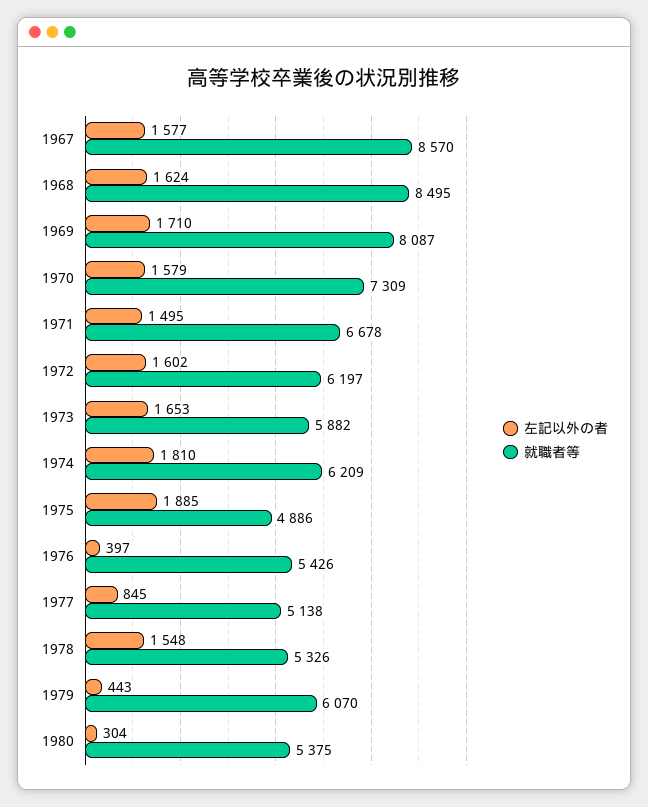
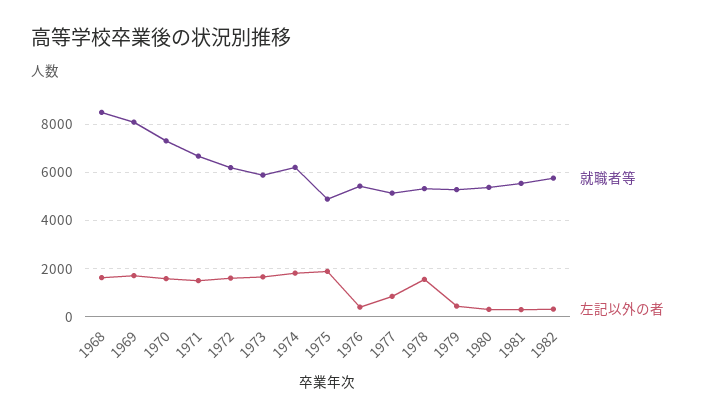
左記以外の者, 1967: 1577 -> none
就職者等, 1967: 8570 -> none
就職者等, 1979: 6070 -> 5250
就職者等, 1981: none -> 5500
左記以外の者, 1981: none -> 250
就職者等, 1982: none -> 5750
左記以外の者, 1982: none -> 250

